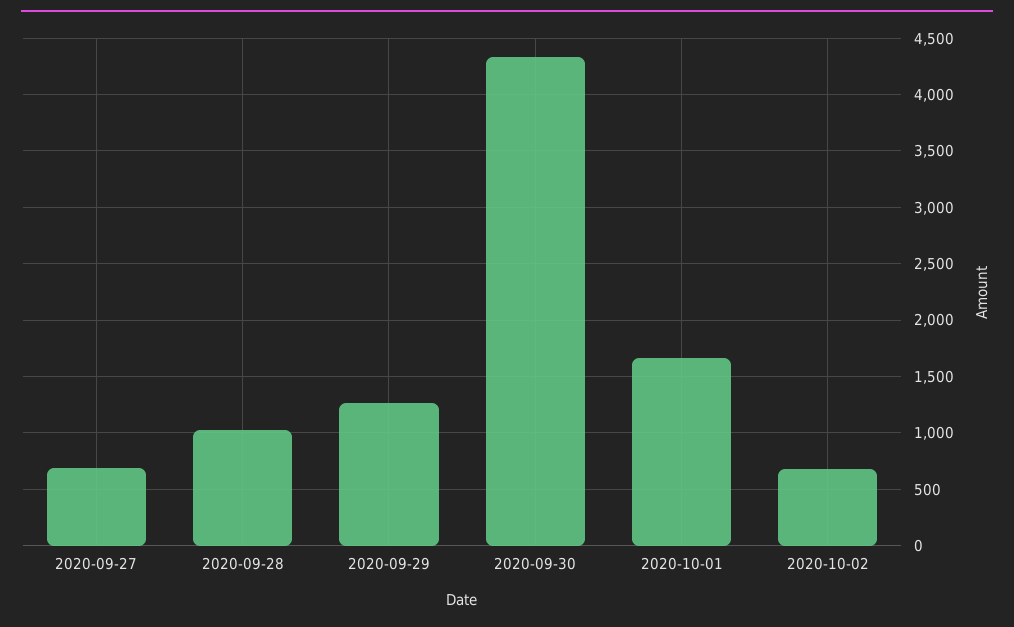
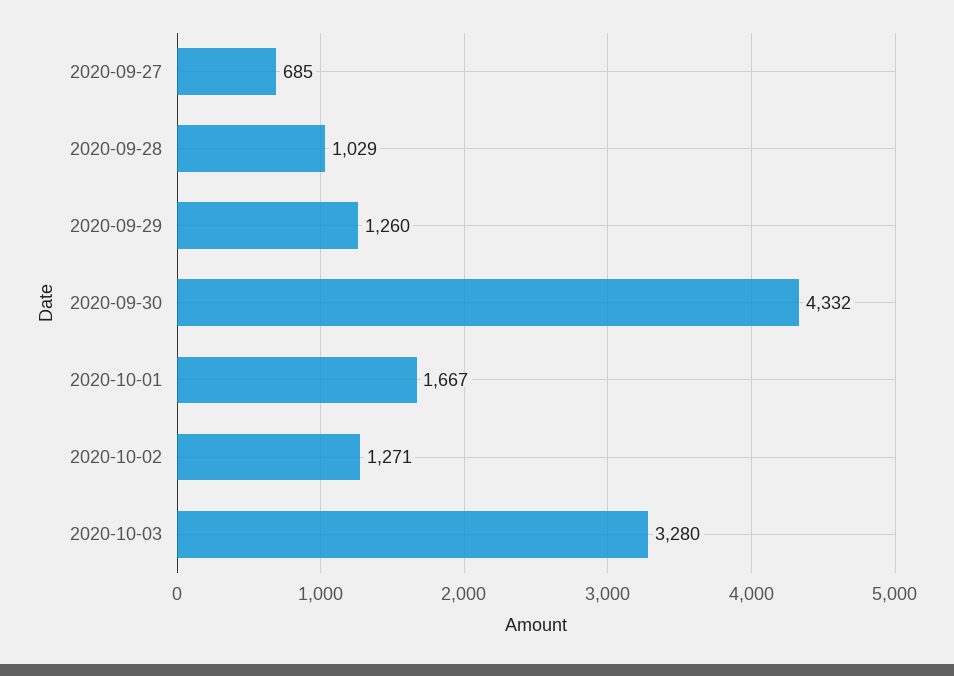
2020-10-02: 700 -> 1271
2020-10-03: none -> 3280

